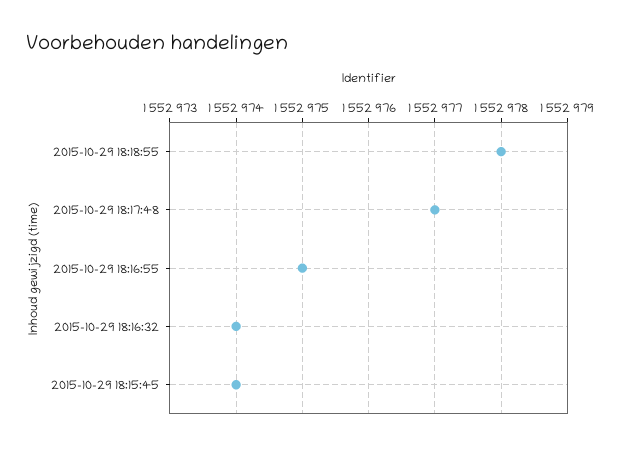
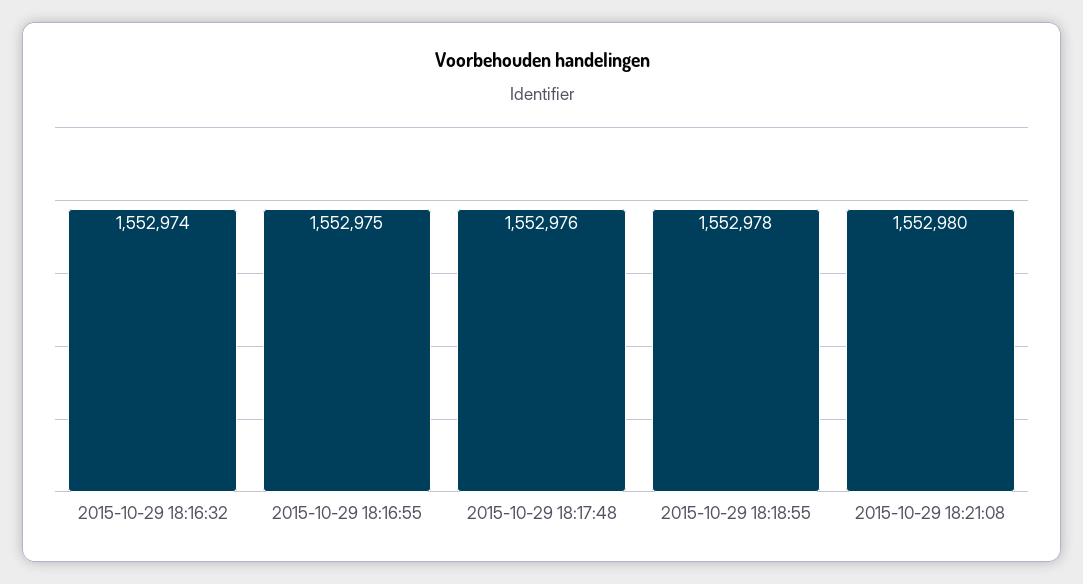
2015-10-29 18:17:48: 1552977 -> 1552976
2015-10-29 18:15:45: 1552974 -> none
2015-10-29 18:21:08: none -> 1552980

